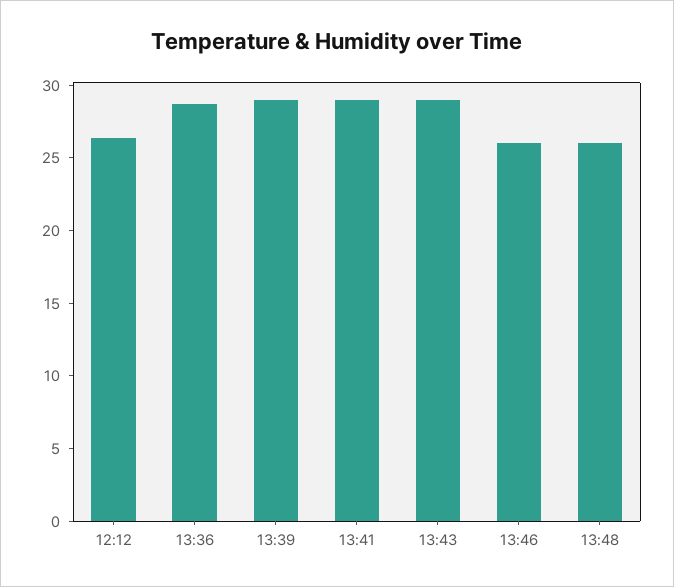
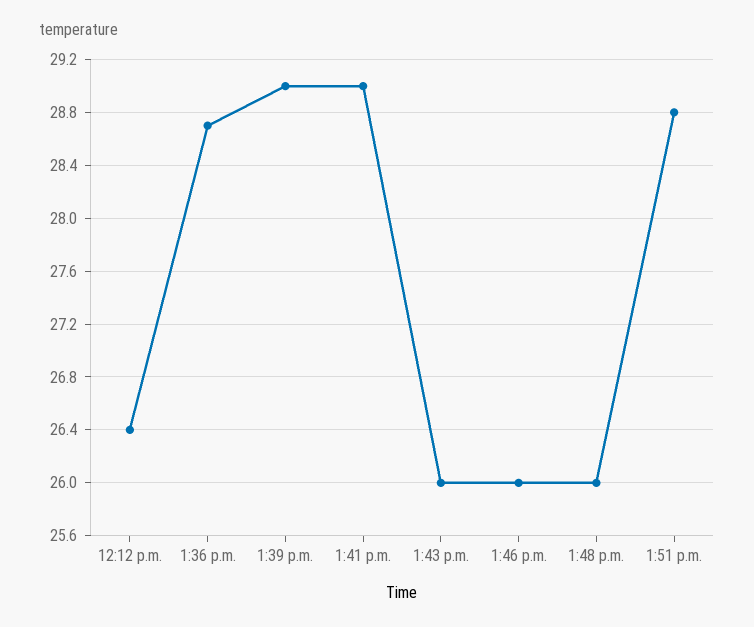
13:43: 29 -> 26
1:51 p.m.: none -> 28.8

